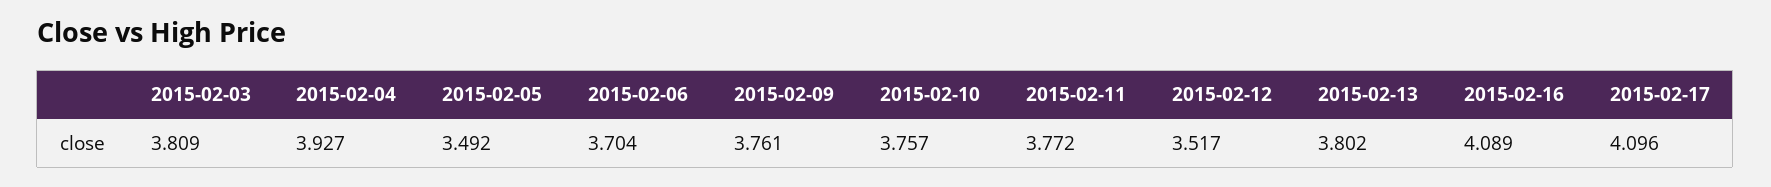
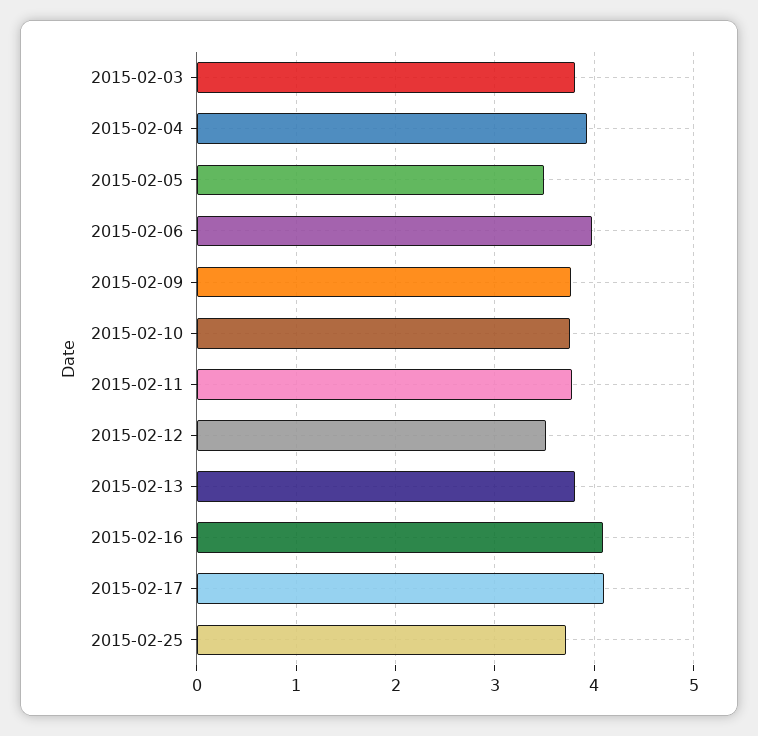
2015-02-06: 3.704 -> 4
2015-02-25: none -> 3.7

